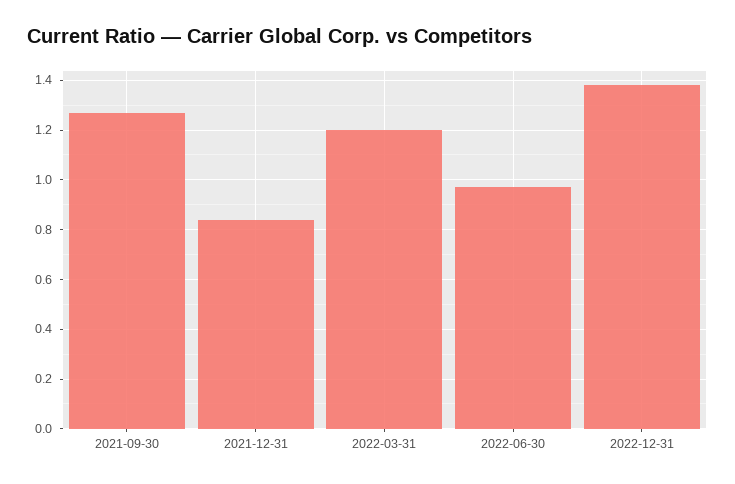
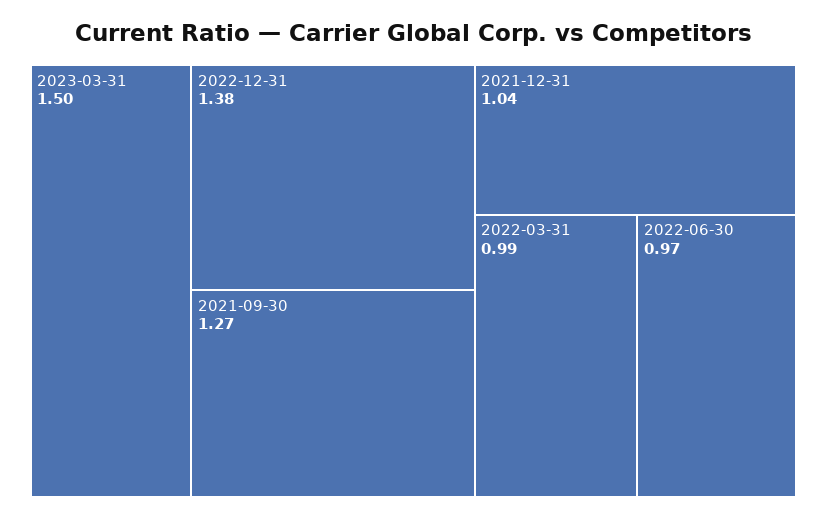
2021-12-31: 0.85 -> 1.04
2022-03-31: 1.2 -> 0.99
2023-03-31: none -> 1.5

